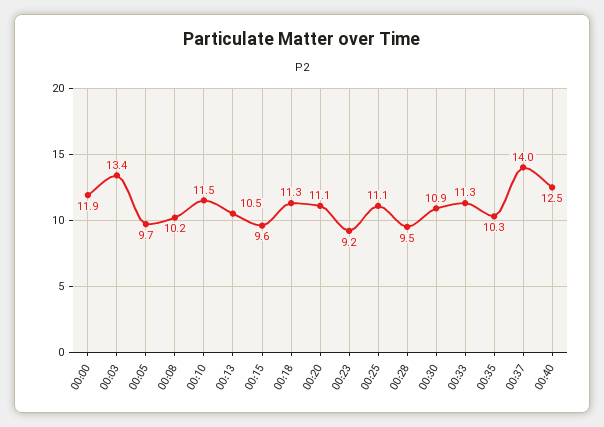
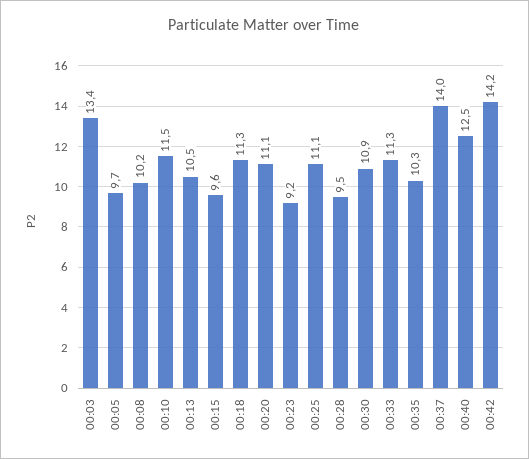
00:00: 11.9 -> none
00:42: none -> 14.2

